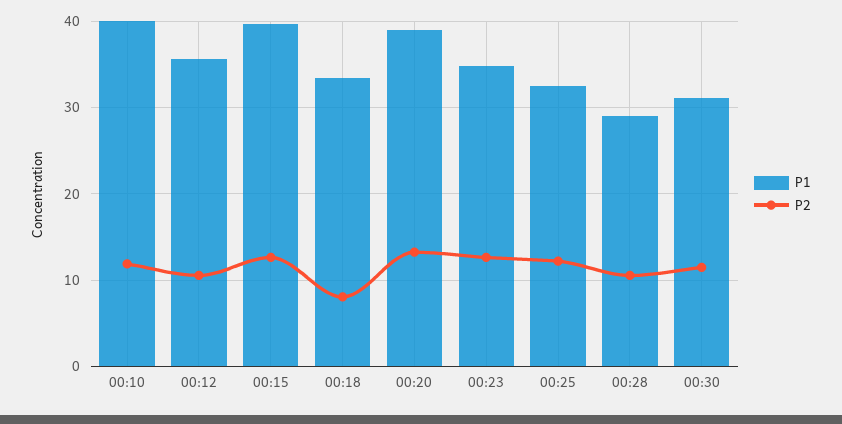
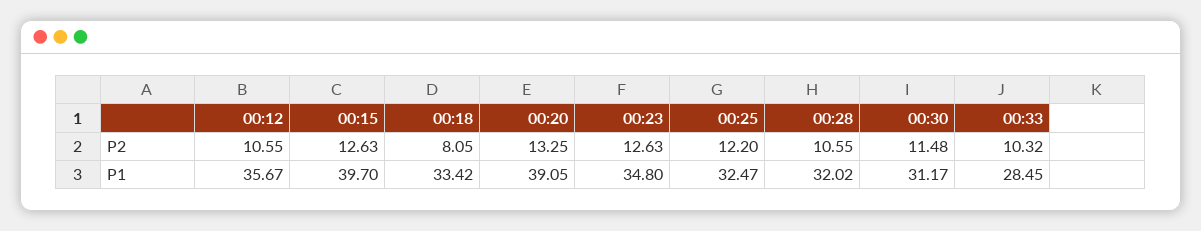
P1, 00:10: 40 -> none
P2, 00:10: 12 -> none
P1, 00:28: 29 -> 32.02
P2, 00:33: none -> 10.32
P1, 00:33: none -> 28.45

